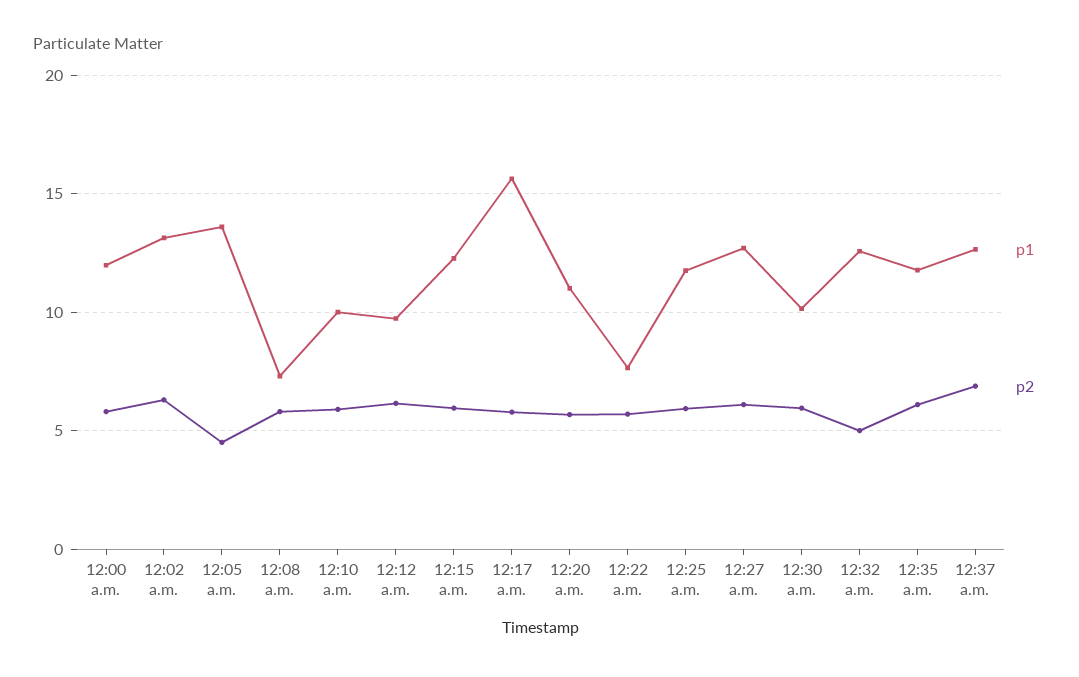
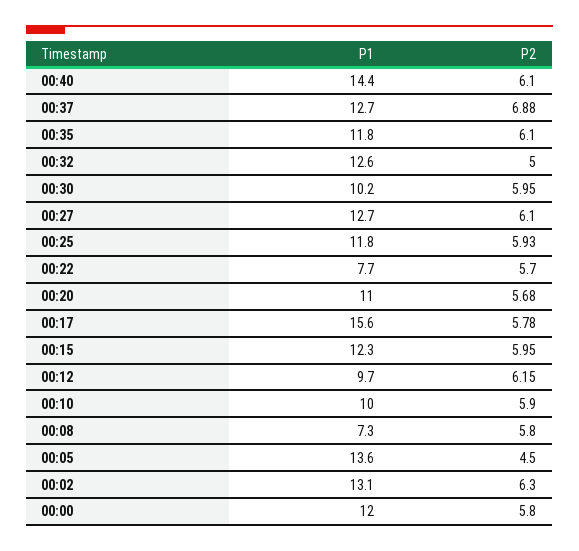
p1, 00:40: none -> 14.4
p2, 00:40: none -> 6.1

